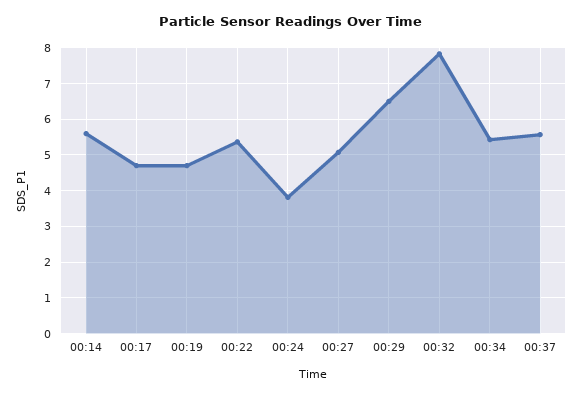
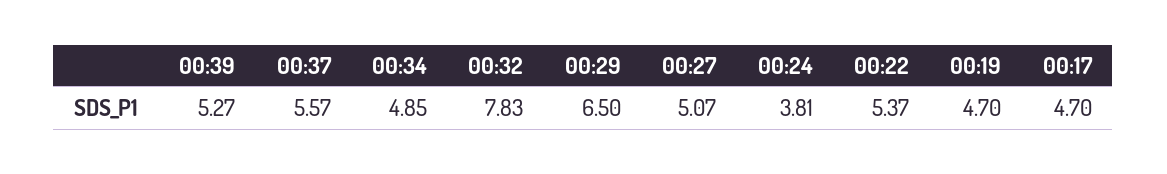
00:14: 5.6 -> none
00:34: 5.4 -> 4.85
00:39: none -> 5.27

